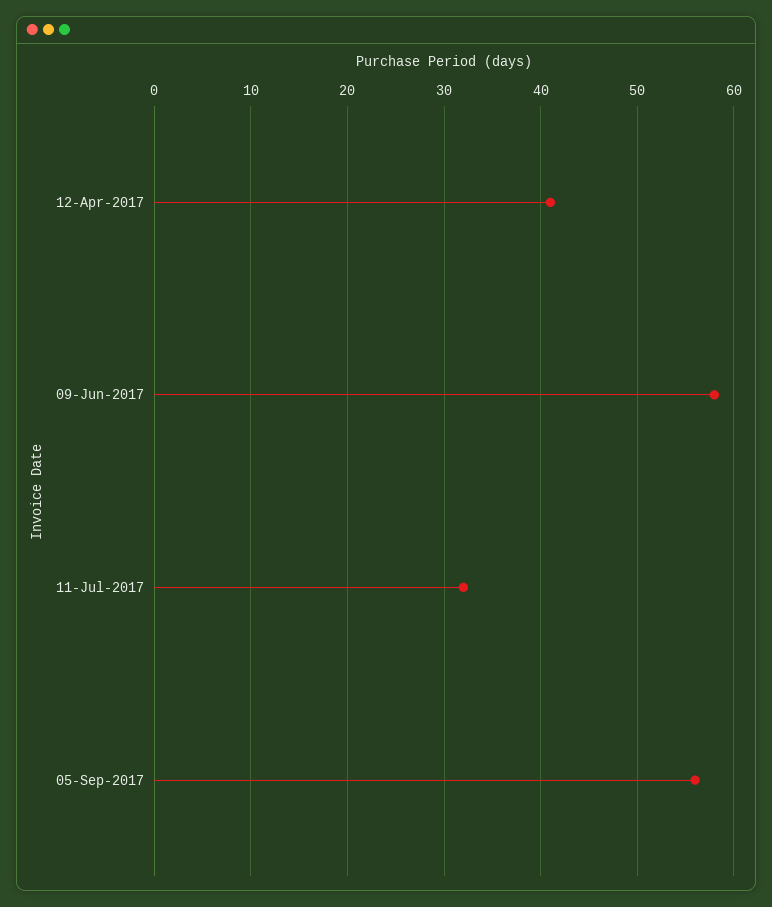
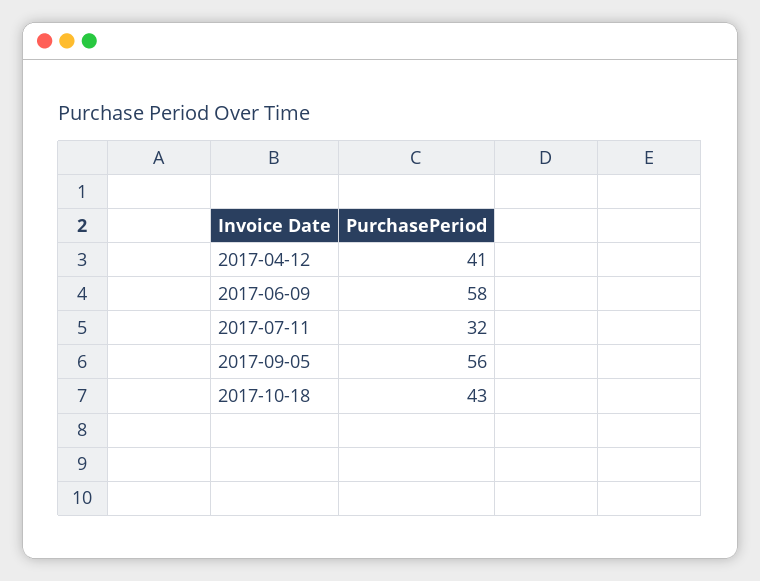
2017-10-18: none -> 43

